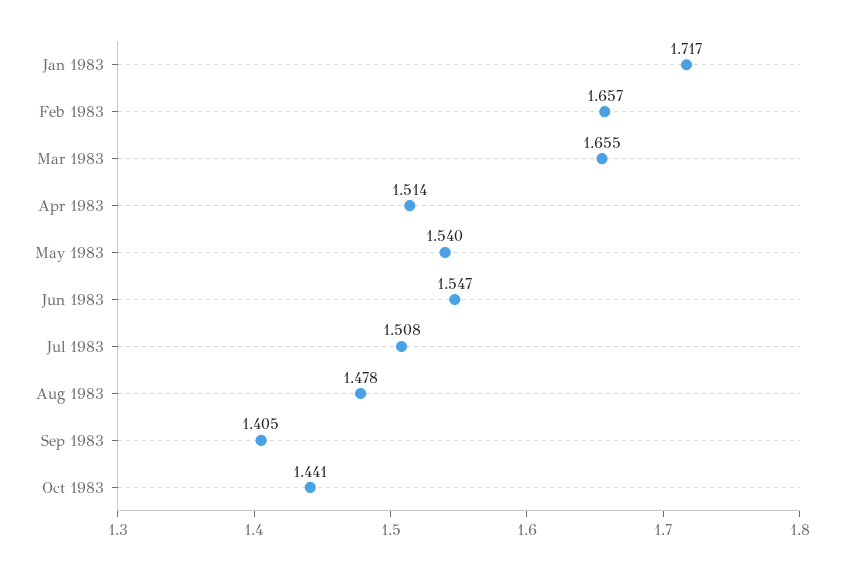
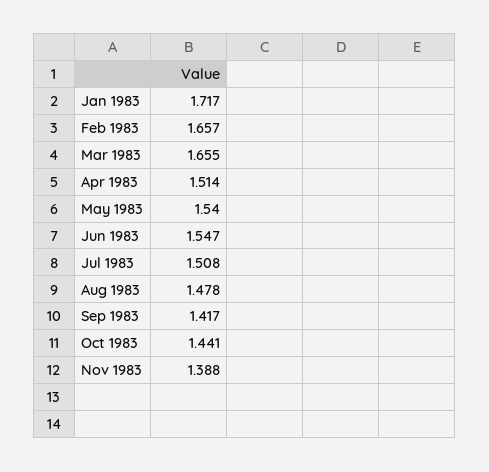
Sep 1983: 1.405 -> 1.417
Nov 1983: none -> 1.388

